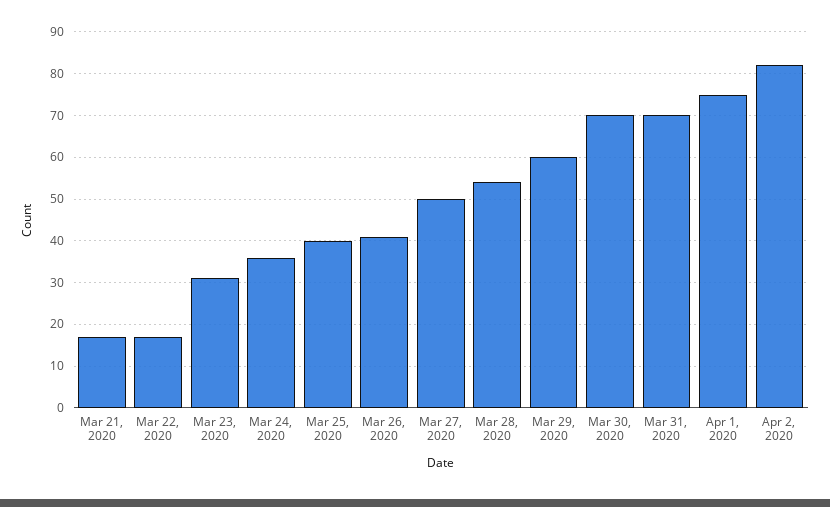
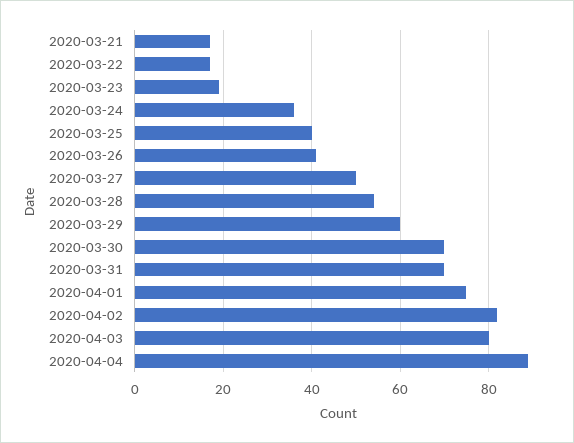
Mar 23, 2020: 30 -> 20
2020-04-03: none -> 80
2020-04-04: none -> 90

